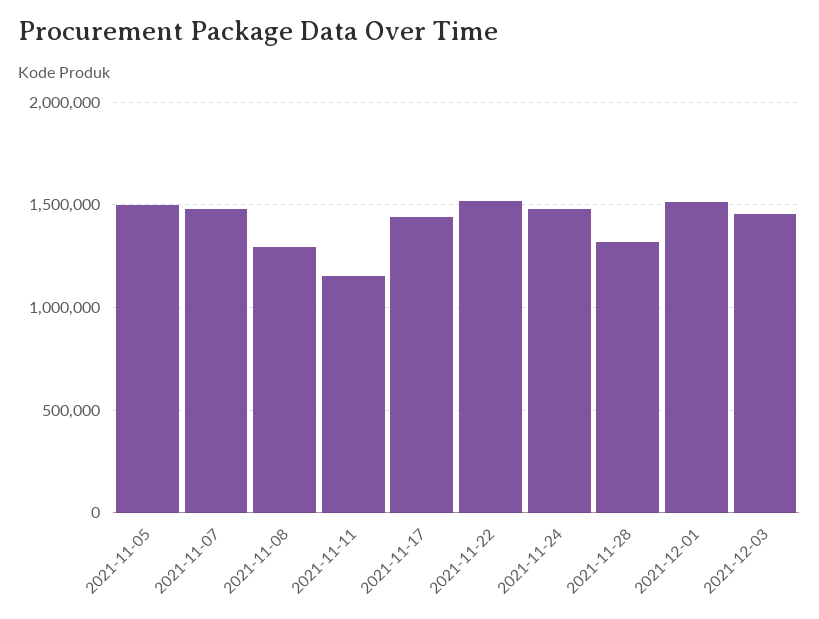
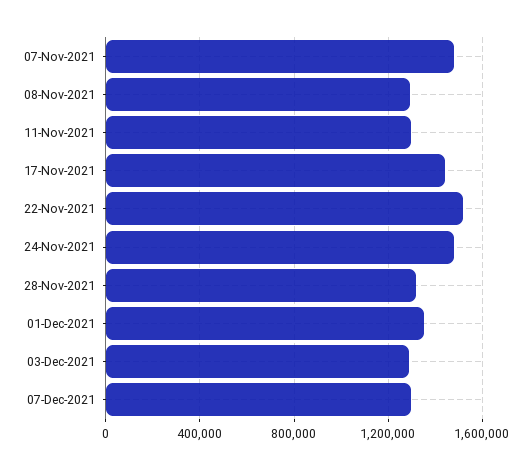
2021-11-05: 1500000 -> none
2021-11-11: 1150000 -> 1300000
2021-12-01: 1500000 -> 1350000
2021-12-03: 1450000 -> 1300000
07-Dec-2021: none -> 1300000

